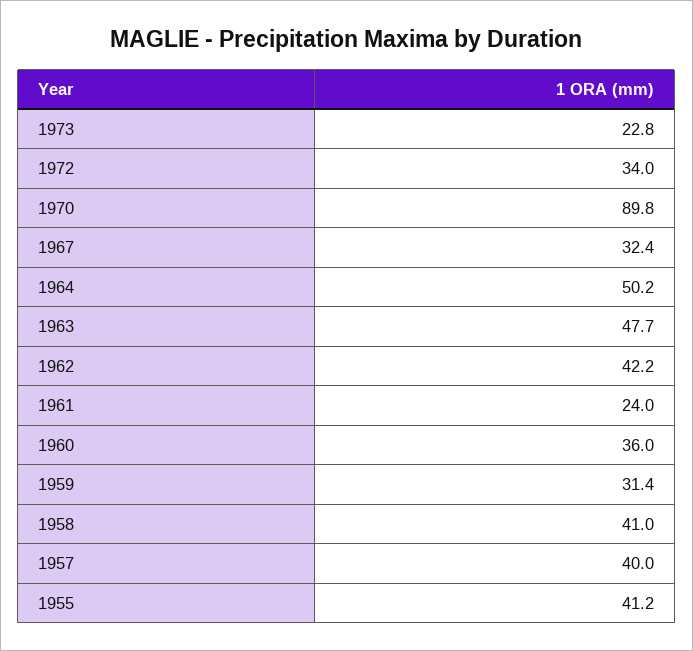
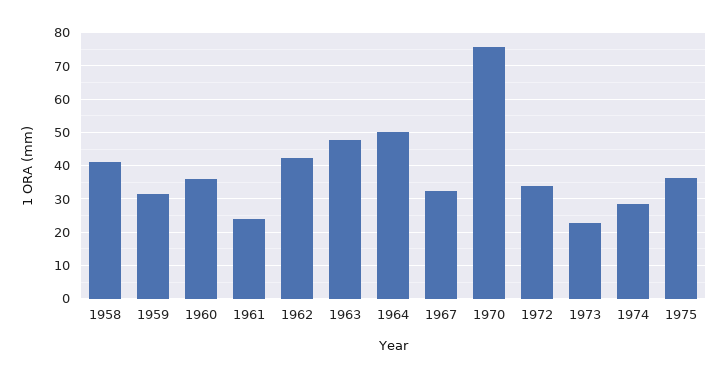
1970: 89.8 -> 76
1957: 40 -> none
1955: 41.2 -> none
1974: none -> 28
1975: none -> 36

